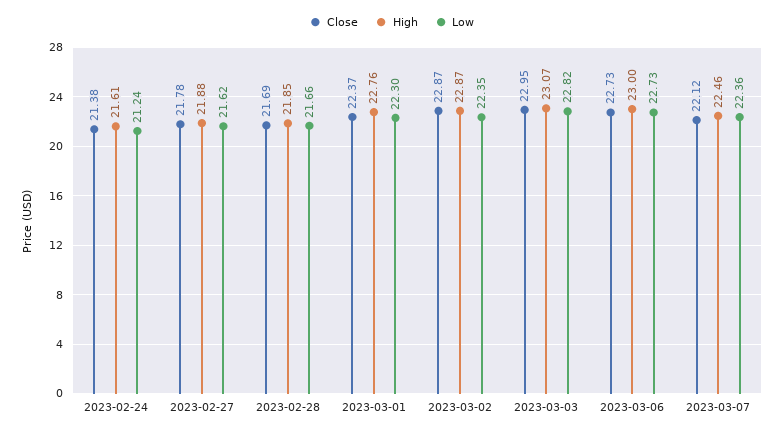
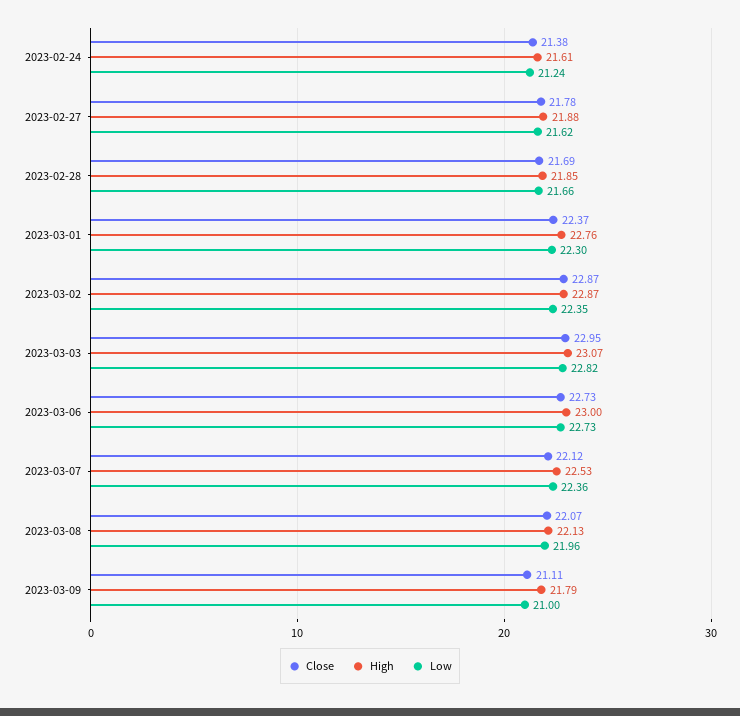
High, 2023-03-07: 22.46 -> 22.53
Close, 2023-03-08: none -> 22.07
High, 2023-03-08: none -> 22.13
Low, 2023-03-08: none -> 21.96
Close, 2023-03-09: none -> 21.11
High, 2023-03-09: none -> 21.79
Low, 2023-03-09: none -> 21

